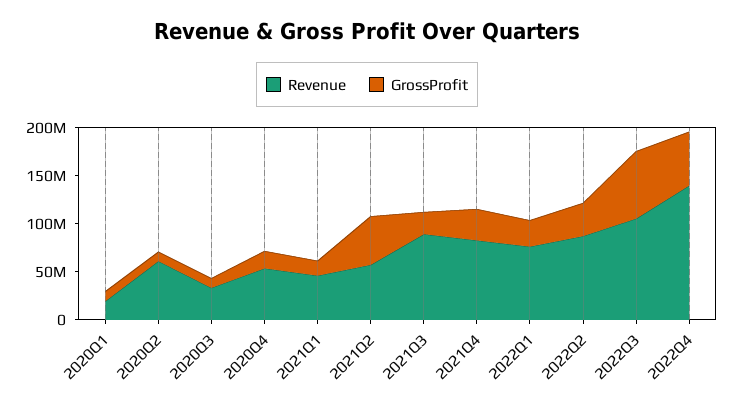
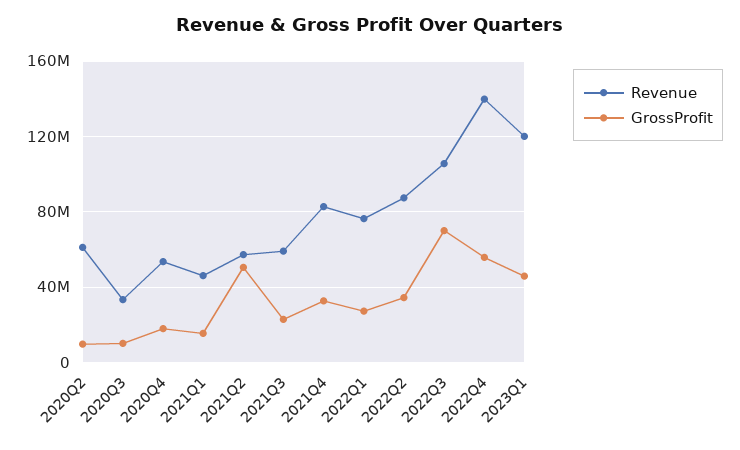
Revenue, 2020Q1: 20000000 -> none
GrossProfit, 2020Q1: 10000000 -> none
Revenue, 2021Q3: 90000000 -> 60000000
Revenue, 2023Q1: none -> 120000000
GrossProfit, 2023Q1: none -> 45000000

